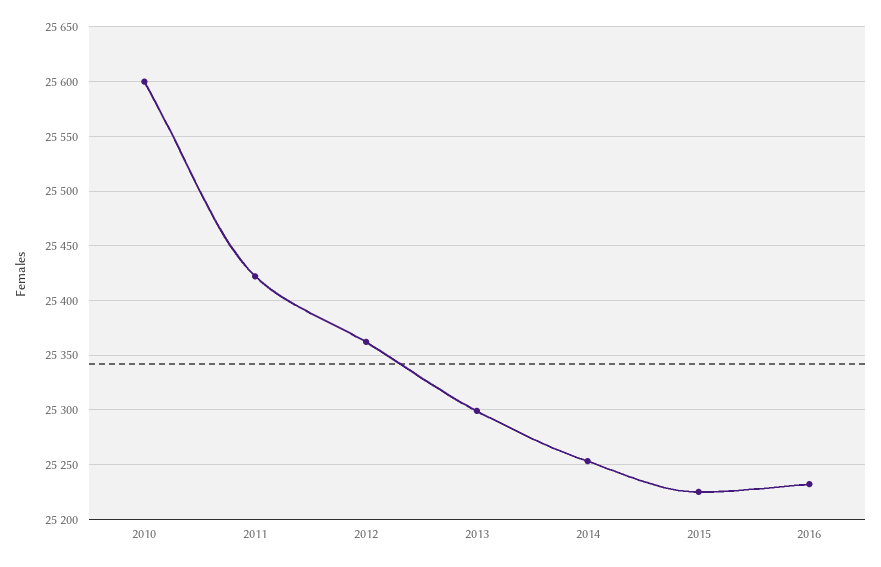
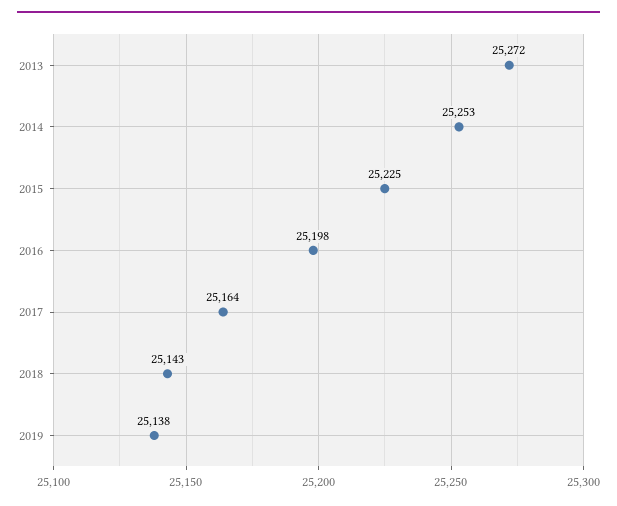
2010: 25600 -> none
2011: 25420 -> none
2012: 25360 -> none
2013: 25300 -> 25272
2016: 25230 -> 25198
2017: none -> 25164
2018: none -> 25143
2019: none -> 25138

